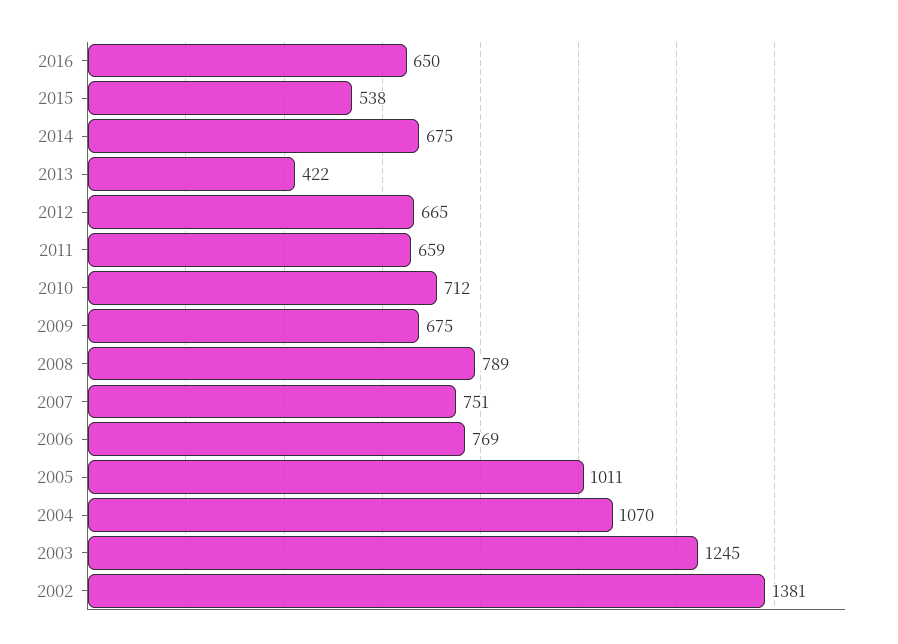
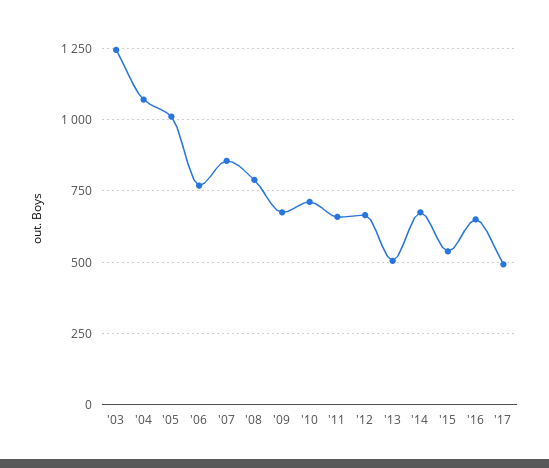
2013: 422 -> 500
2007: 751 -> 850
2002: 1381 -> none
'17: none -> 500

